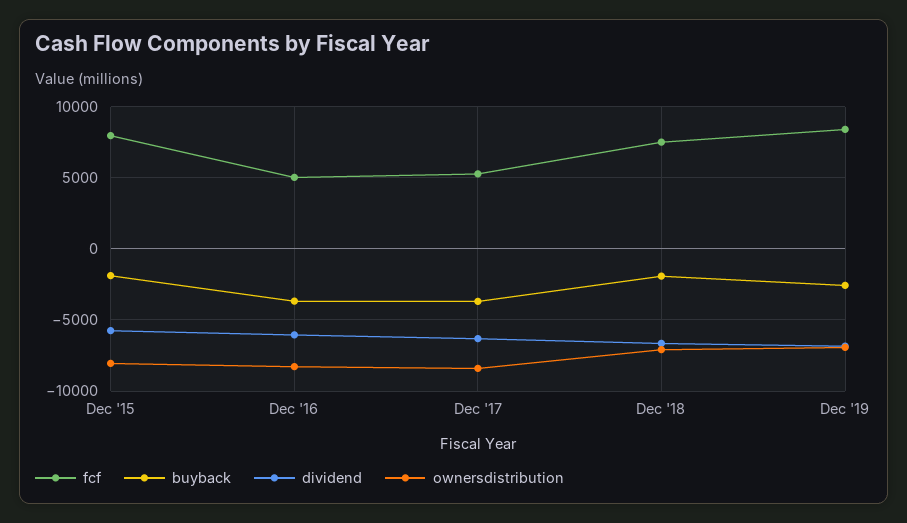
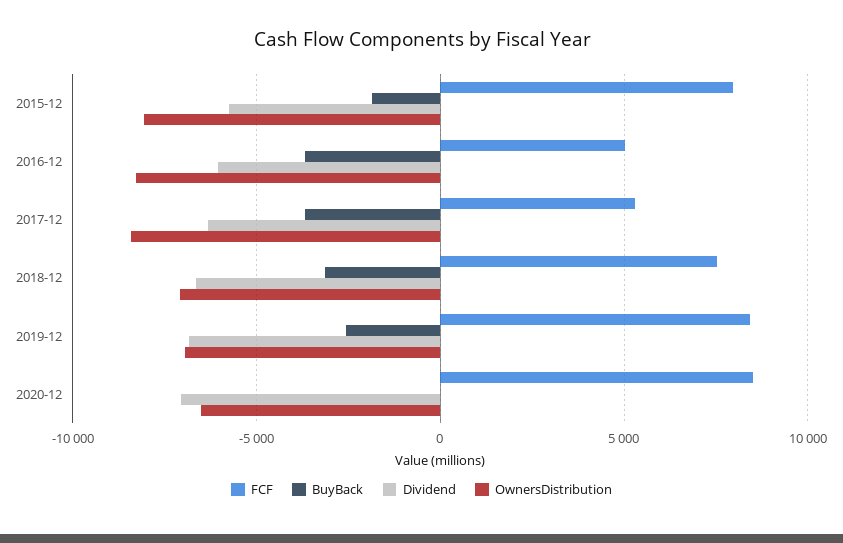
buyback, Dec '18: -2000 -> -3000
fcf, 2020-12: none -> 8500
buyback, 2020-12: none -> 0
dividend, 2020-12: none -> -7000
ownersdistribution, 2020-12: none -> -6500

